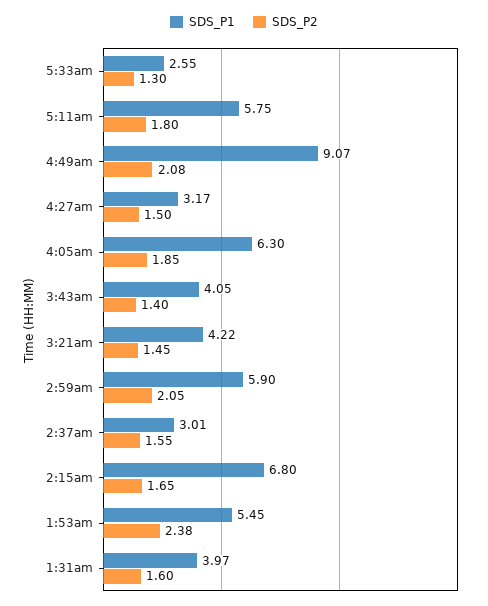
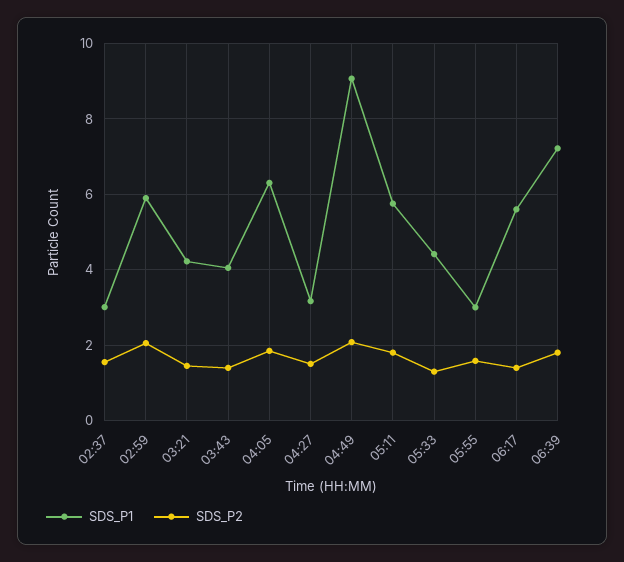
SDS_P1, 5:33am: 2.55 -> 4.4
SDS_P1, 2:15am: 6.8 -> none
SDS_P2, 2:15am: 1.65 -> none
SDS_P1, 1:53am: 5.45 -> none
SDS_P2, 1:53am: 2.38 -> none
SDS_P1, 1:31am: 3.97 -> none
SDS_P2, 1:31am: 1.6 -> none
SDS_P1, 05:55: none -> 3
SDS_P2, 05:55: none -> 1.6
SDS_P1, 06:17: none -> 5.6
SDS_P2, 06:17: none -> 1.4
SDS_P1, 06:39: none -> 7.2
SDS_P2, 06:39: none -> 1.8

